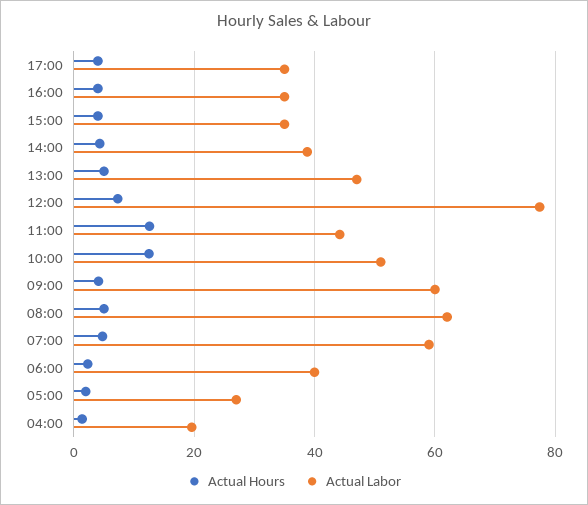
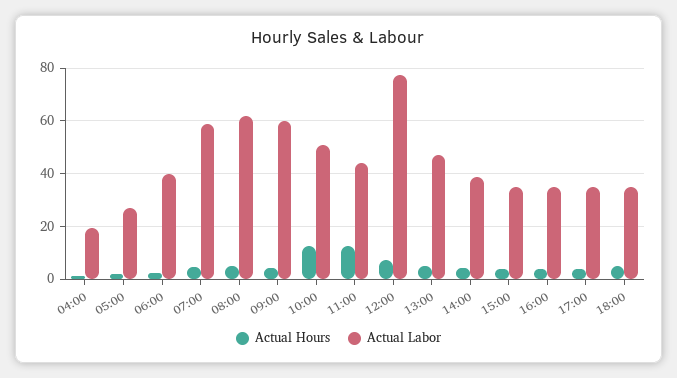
Actual Hours, 18:00: none -> 5
Actual Labor, 18:00: none -> 35

